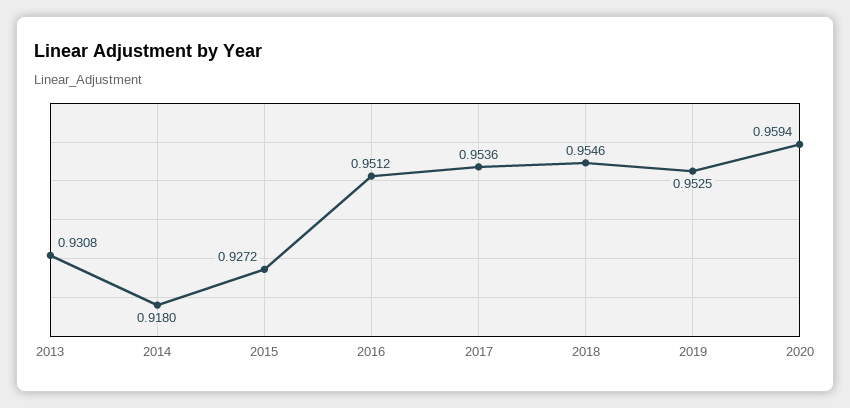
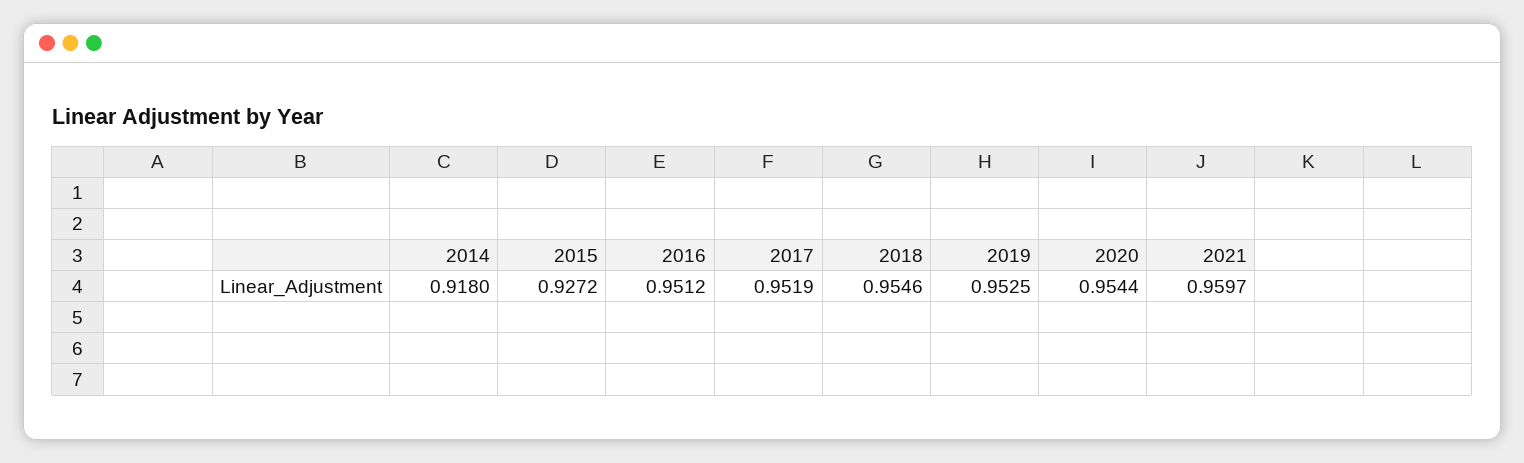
2013: 0.9308 -> none
2017: 0.9536 -> 0.9519
2020: 0.9594 -> 0.9544
2021: none -> 0.9597

